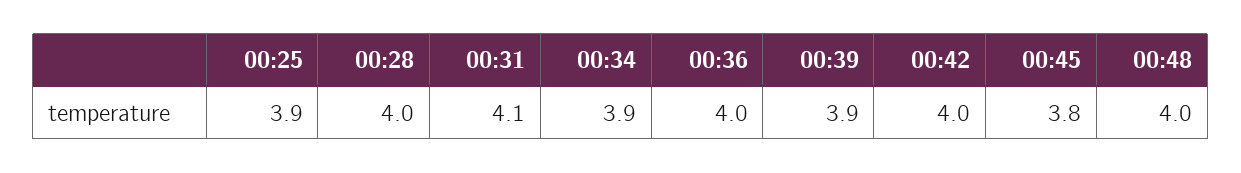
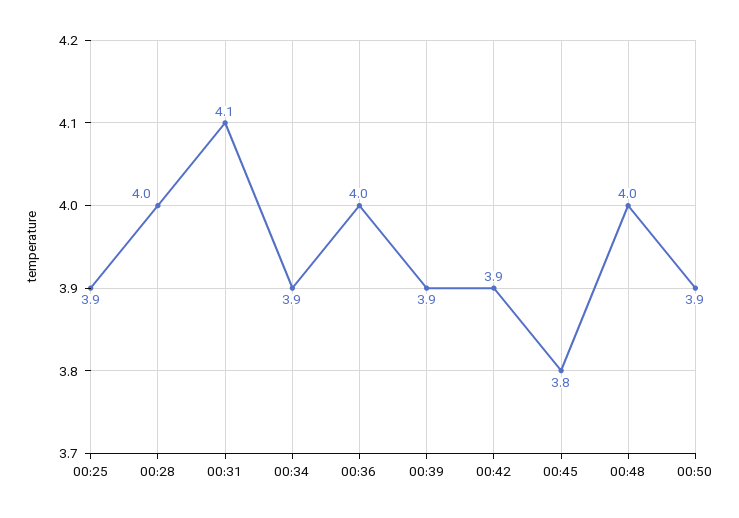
00:42: 4 -> 3.9
00:50: none -> 3.9

